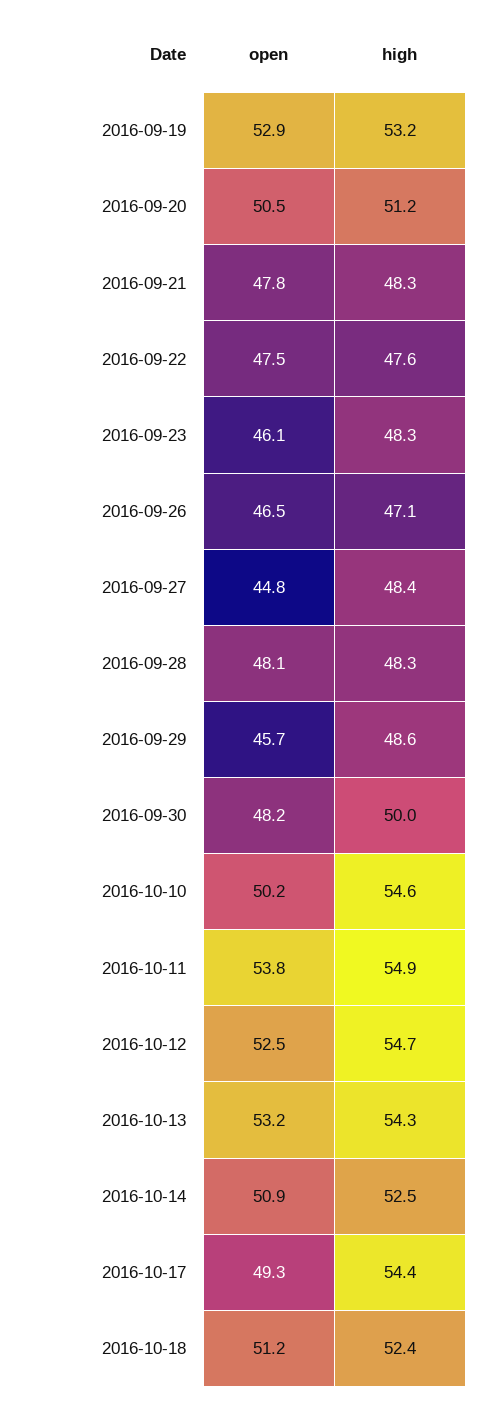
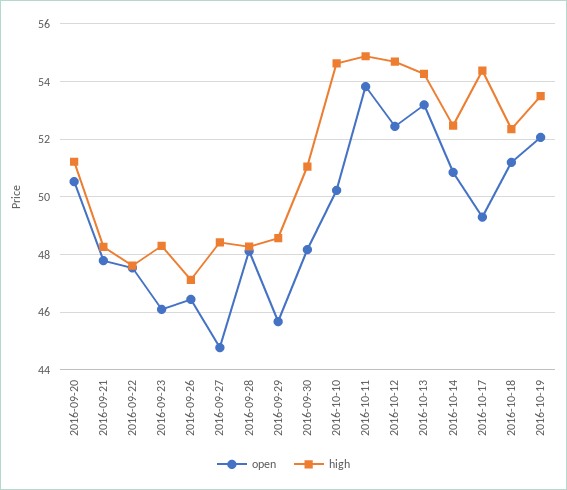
open, 2016-09-19: 52.9 -> none
high, 2016-09-19: 53.2 -> none
high, 2016-09-30: 50 -> 51
open, 2016-10-19: none -> 52
high, 2016-10-19: none -> 53.5

